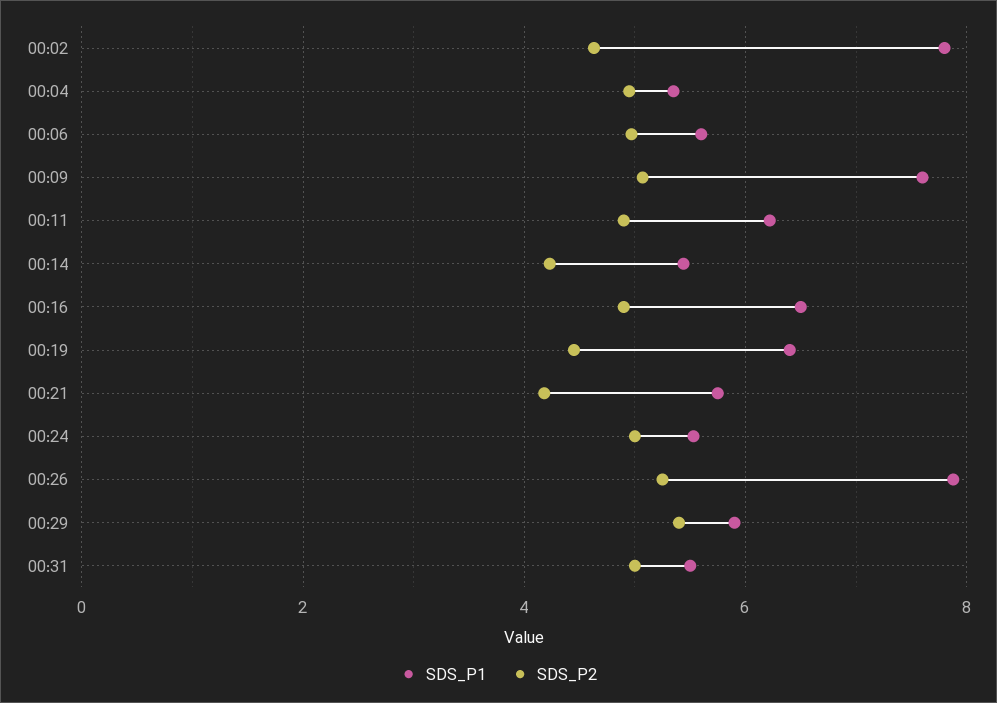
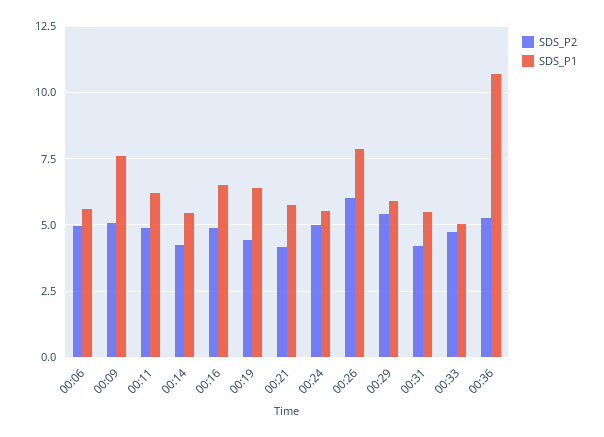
SDS_P1, 00:02: 7.8 -> none
SDS_P2, 00:02: 4.6 -> none
SDS_P1, 00:04: 5.4 -> none
SDS_P2, 00:04: 5 -> none
SDS_P2, 00:26: 5.2 -> 6
SDS_P2, 00:31: 5 -> 4.25
SDS_P2, 00:33: none -> 4.75
SDS_P1, 00:33: none -> 5
SDS_P2, 00:36: none -> 5.25
SDS_P1, 00:36: none -> 10.75

